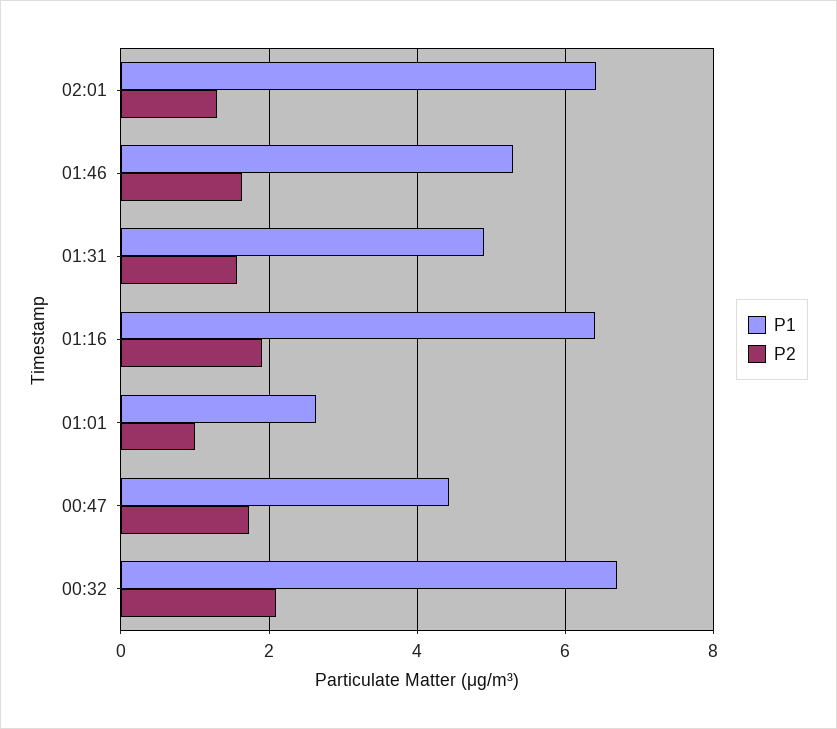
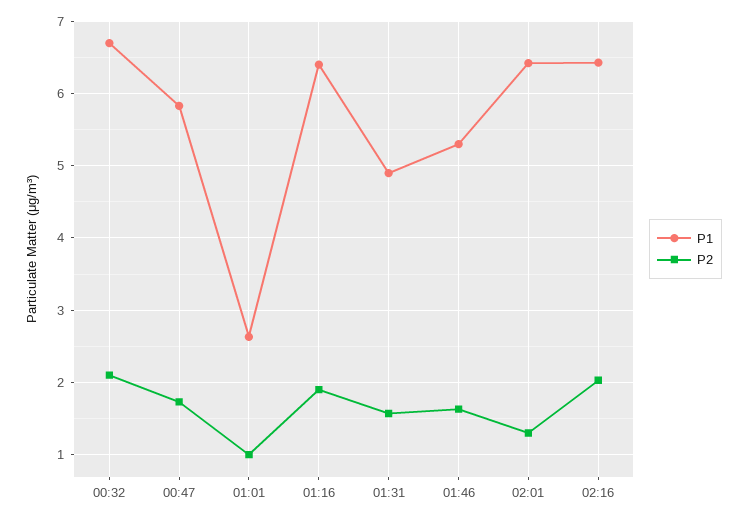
P1, 00:47: 4.4 -> 5.8
P1, 02:16: none -> 6.4
P2, 02:16: none -> 2

